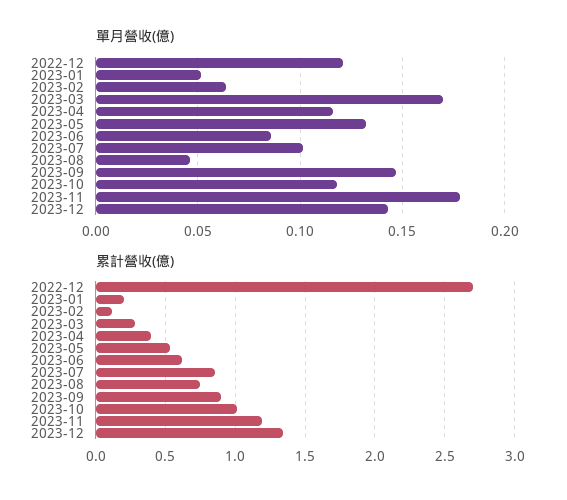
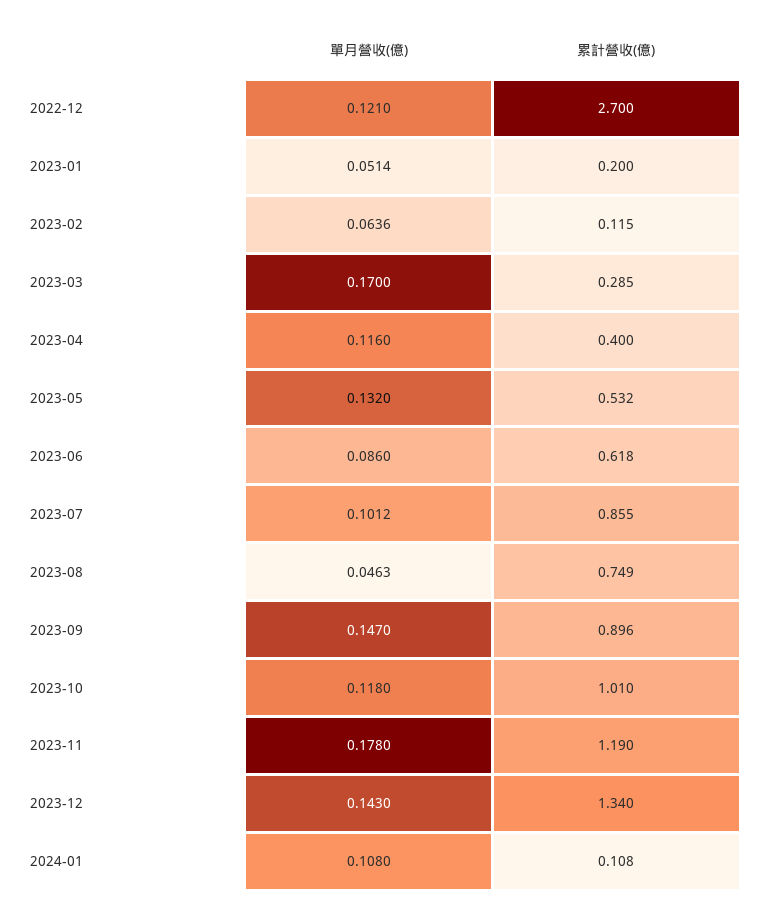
單月營收(億), 2024-01: none -> 0.108
累計營收(億), 2024-01: none -> 0.108

